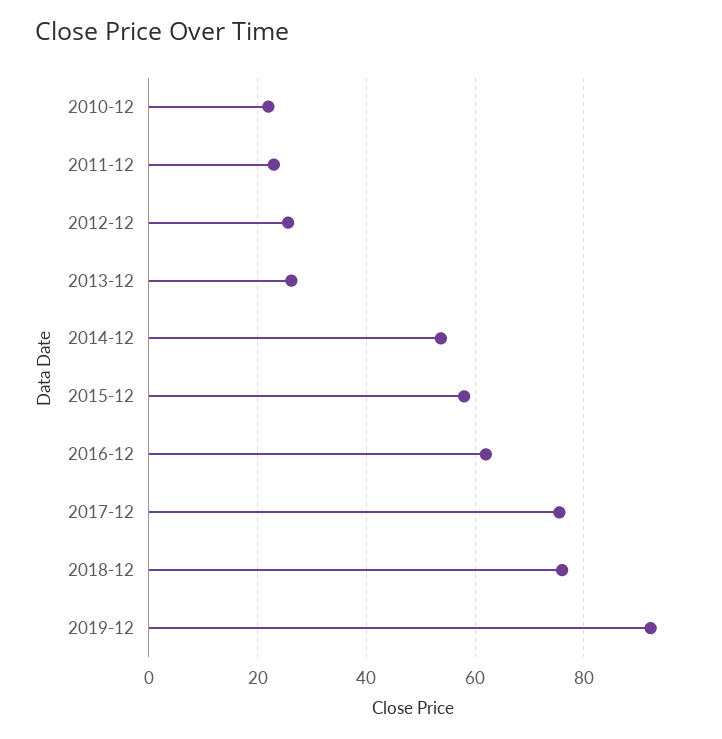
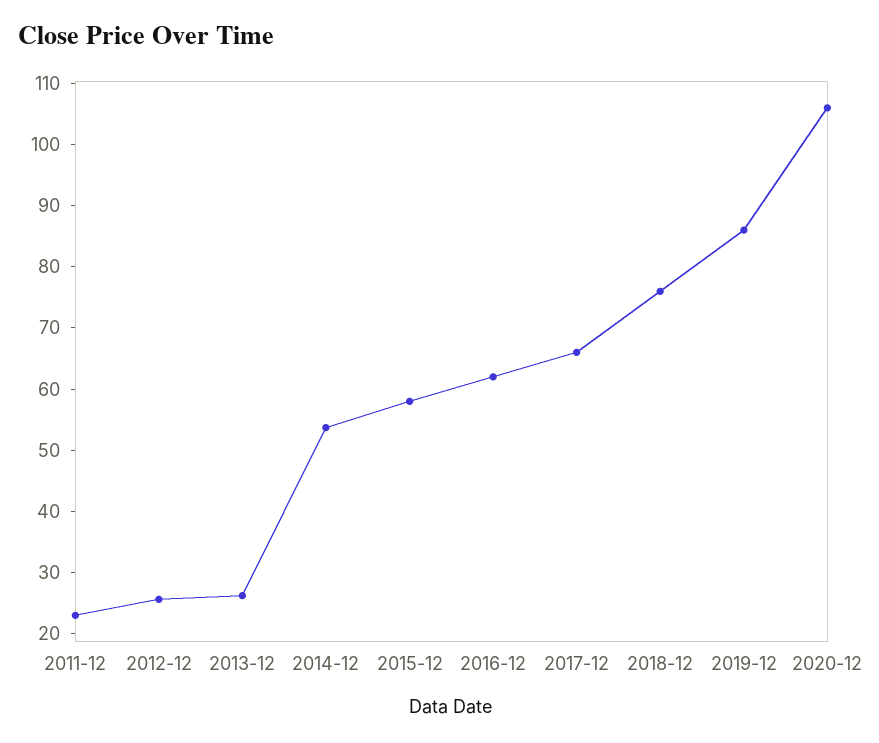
2010-12: 22 -> none
2017-12: 76 -> 66
2019-12: 92 -> 86
2020-12: none -> 106

